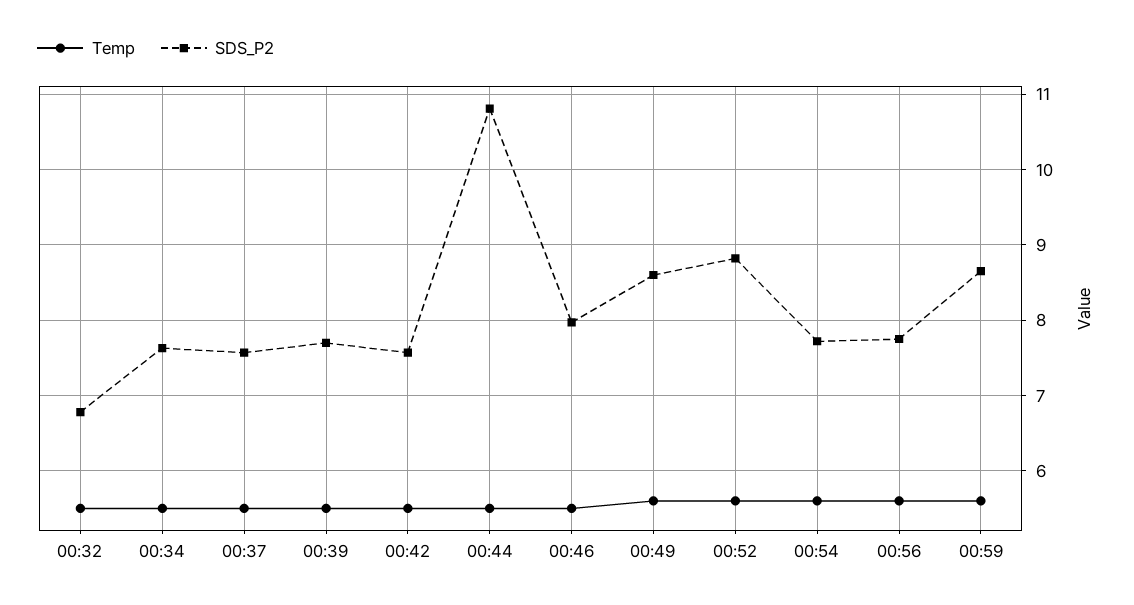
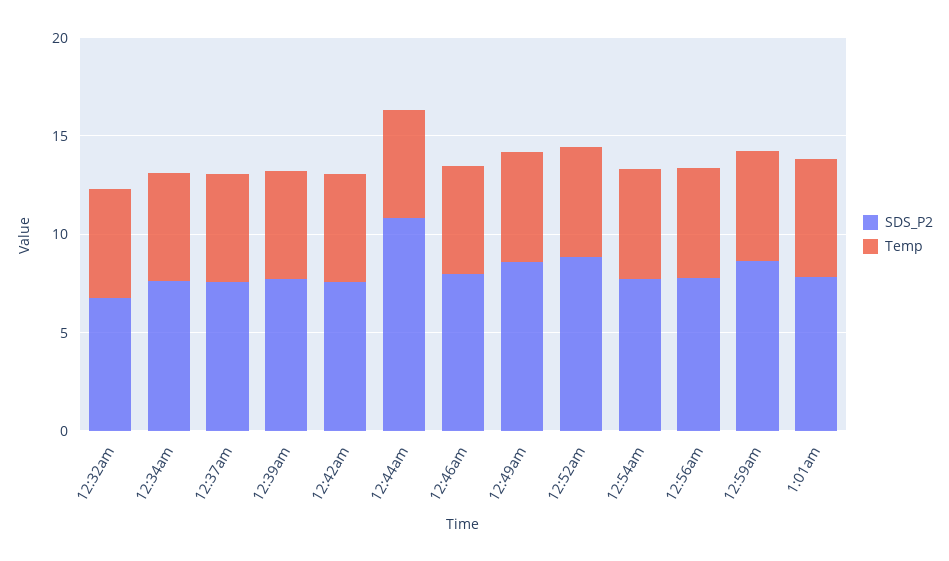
SDS_P2, 1:01am: none -> 8
Temp, 1:01am: none -> 6

